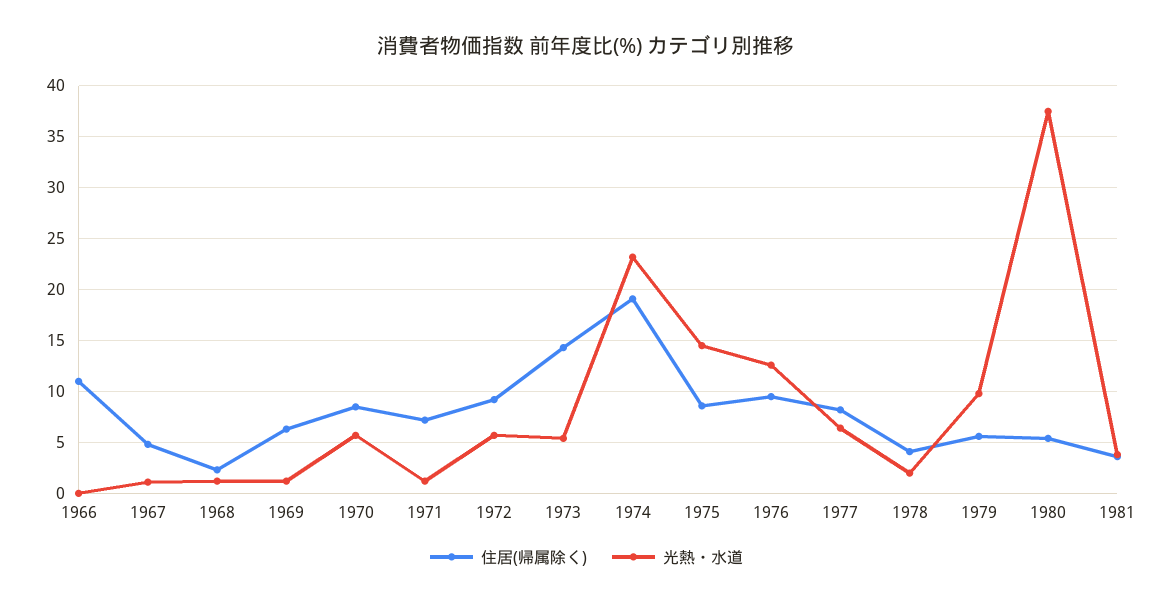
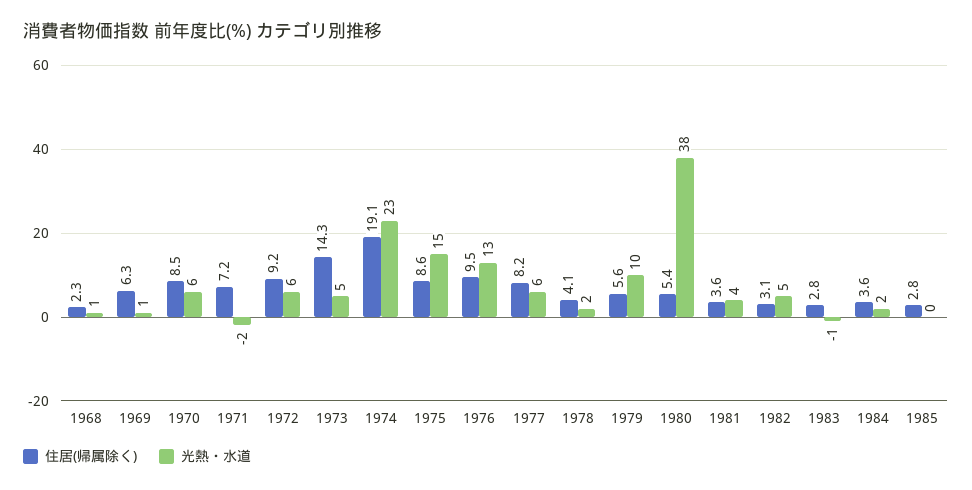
住居(帰属除く), 1966: 11 -> none
光熱・水道, 1966: 0 -> none
住居(帰属除く), 1967: 5 -> none
光熱・水道, 1967: 1 -> none
光熱・水道, 1971: 1 -> -2
住居(帰属除く), 1982: none -> 3.1
光熱・水道, 1982: none -> 5
住居(帰属除く), 1983: none -> 2.8
光熱・水道, 1983: none -> -1
住居(帰属除く), 1984: none -> 3.6
光熱・水道, 1984: none -> 2
住居(帰属除く), 1985: none -> 2.8
光熱・水道, 1985: none -> 0

